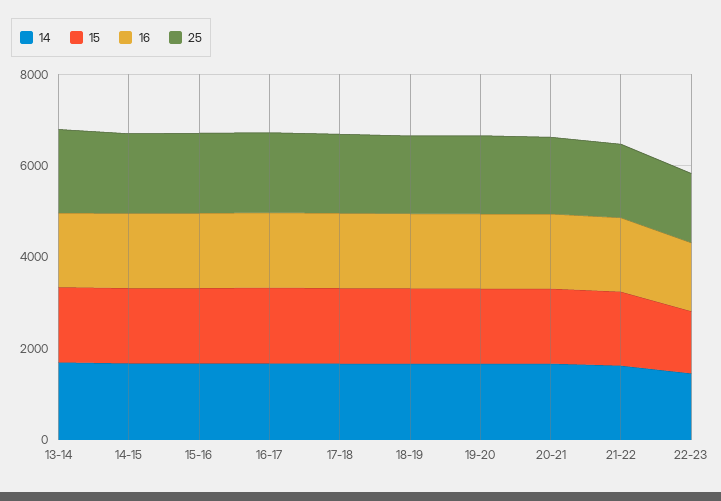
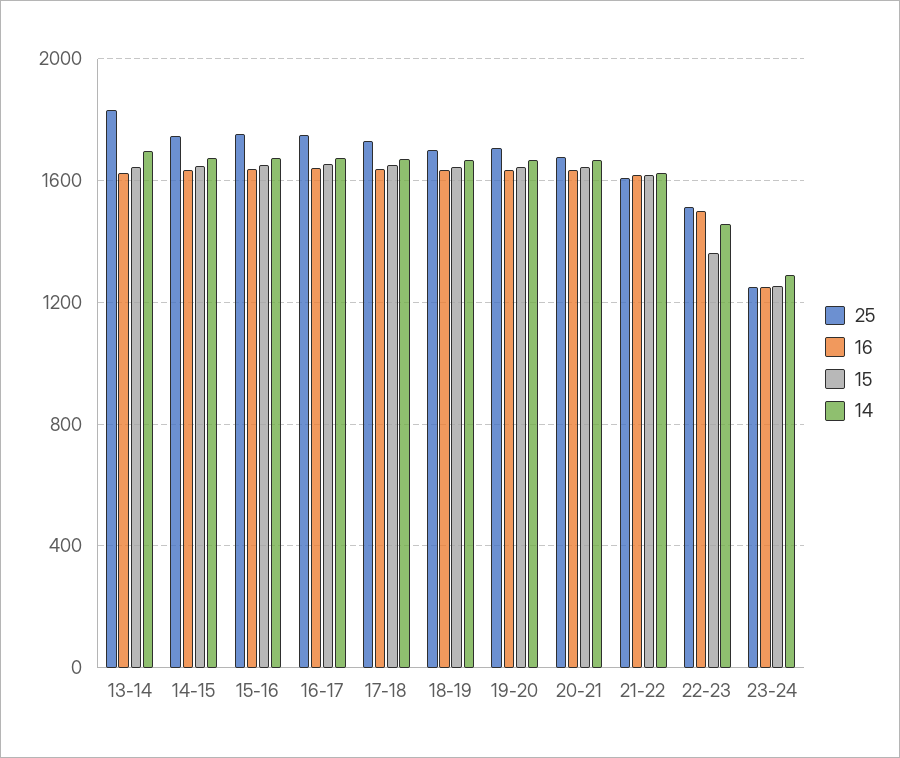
25, 23-24: none -> 1250
16, 23-24: none -> 1250
15, 23-24: none -> 1250
14, 23-24: none -> 1300

